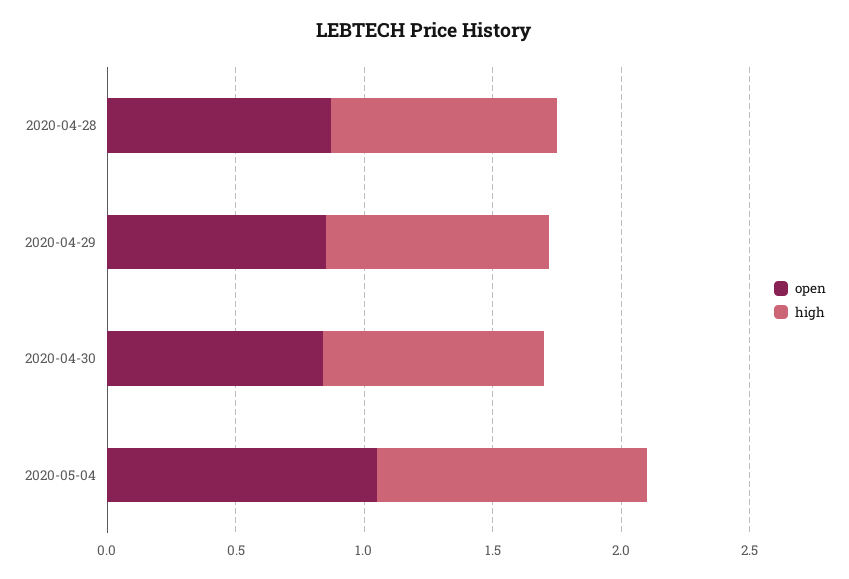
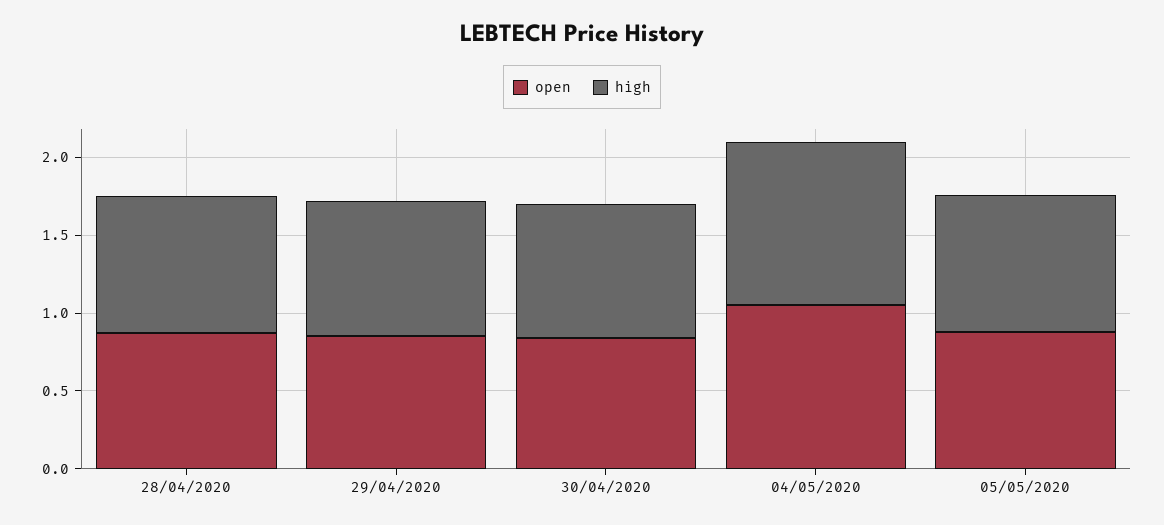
open, 05/05/2020: none -> 0.9
high, 05/05/2020: none -> 0.9

